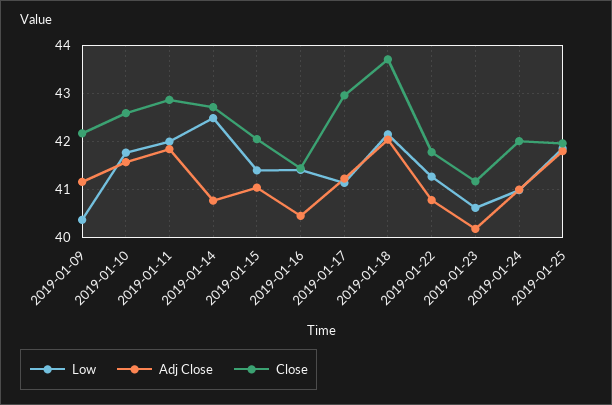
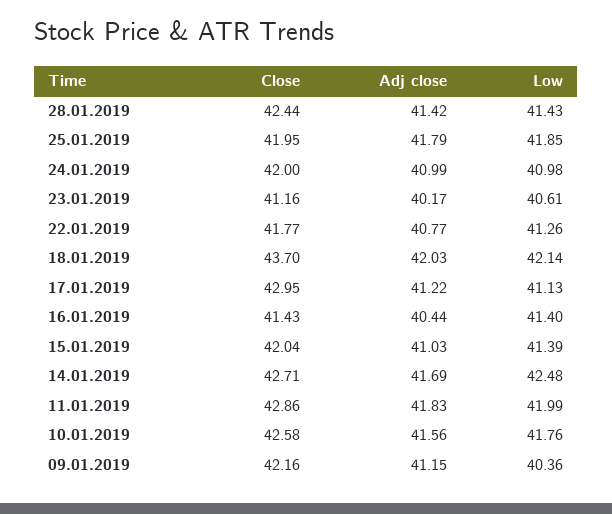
Adj Close, 2019-01-14: 40.8 -> 41.69
Close, 28.01.2019: none -> 42.44
Adj Close, 28.01.2019: none -> 41.42
Low, 28.01.2019: none -> 41.43

